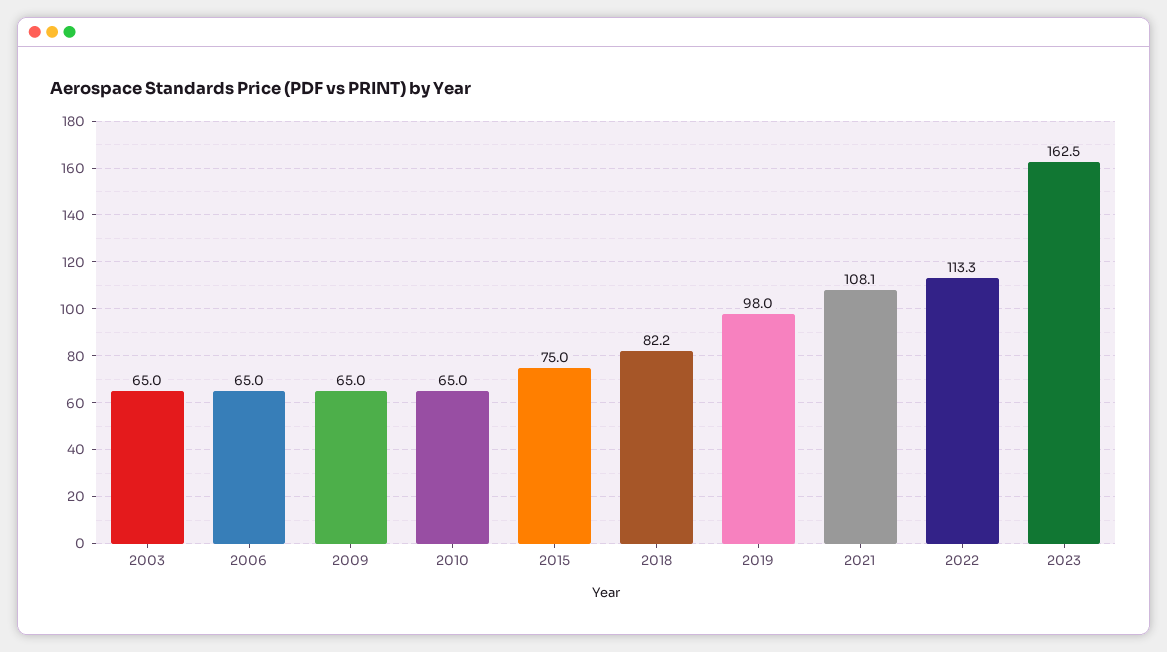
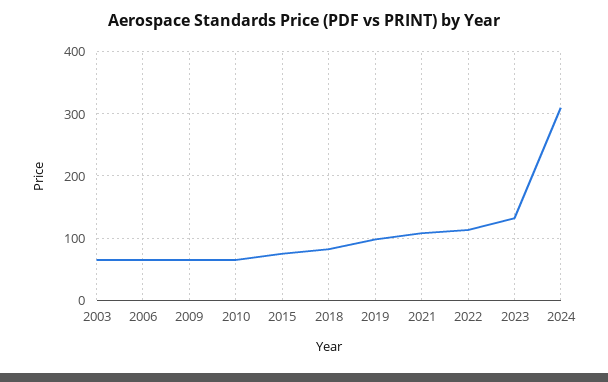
2023: 162.5 -> 130
2024: none -> 310

